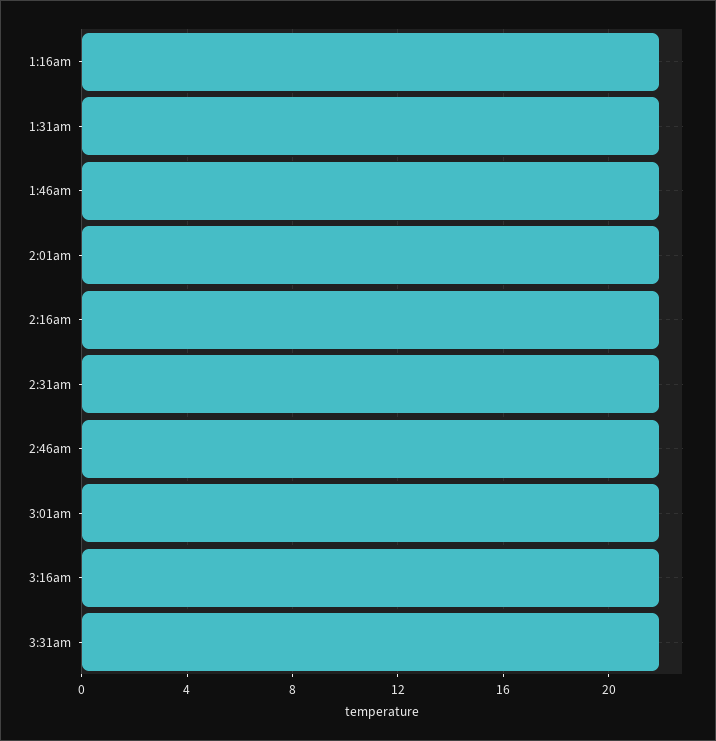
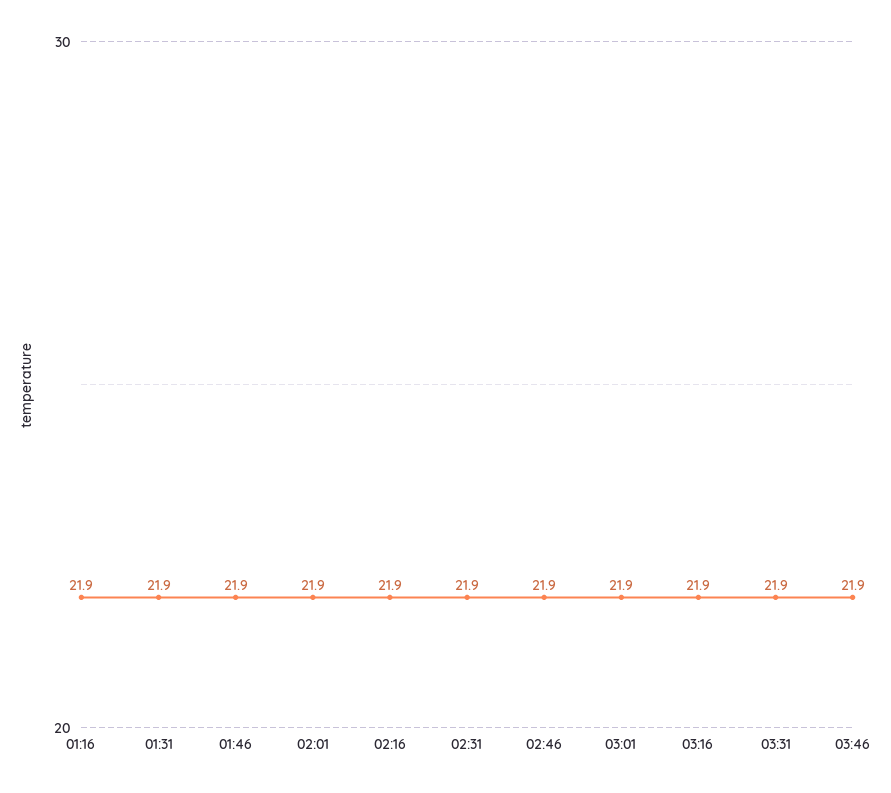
03:46: none -> 21.9

